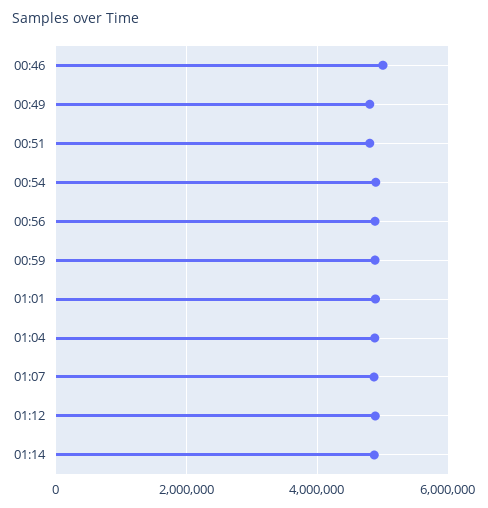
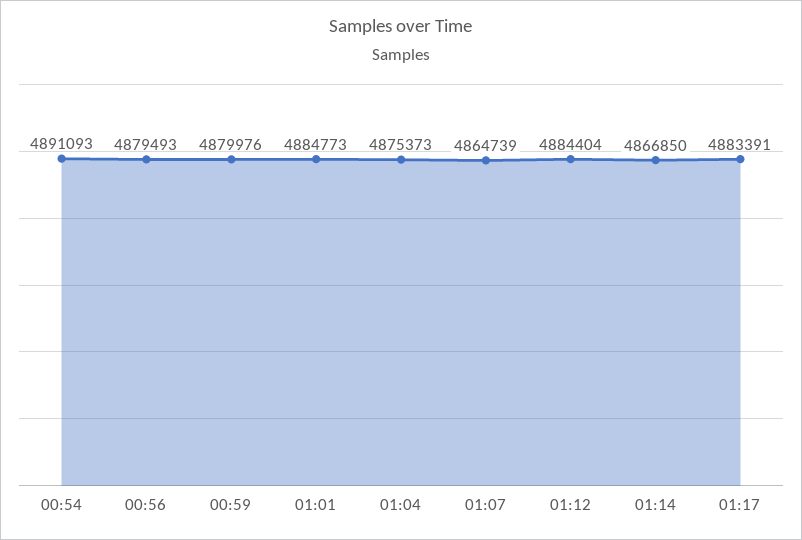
00:46: 5000000 -> none
00:49: 4800000 -> none
00:51: 4800000 -> none
01:17: none -> 4883391

